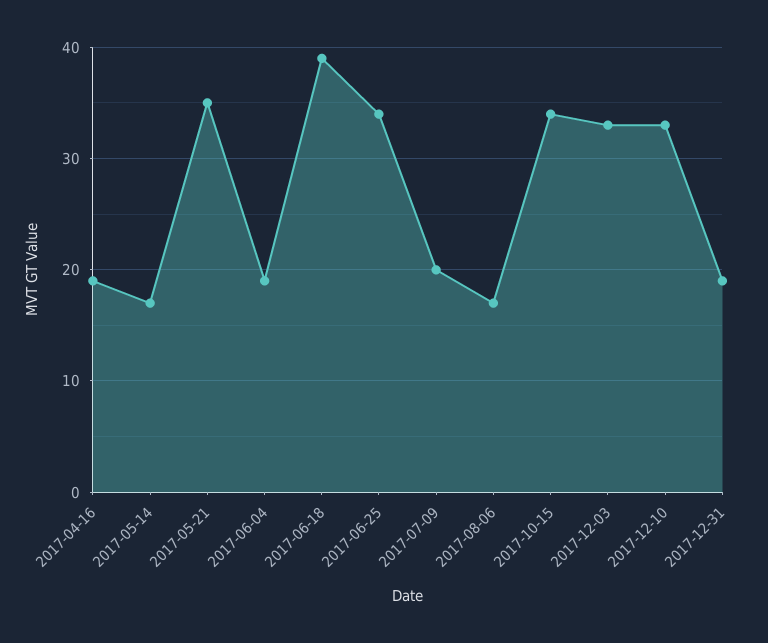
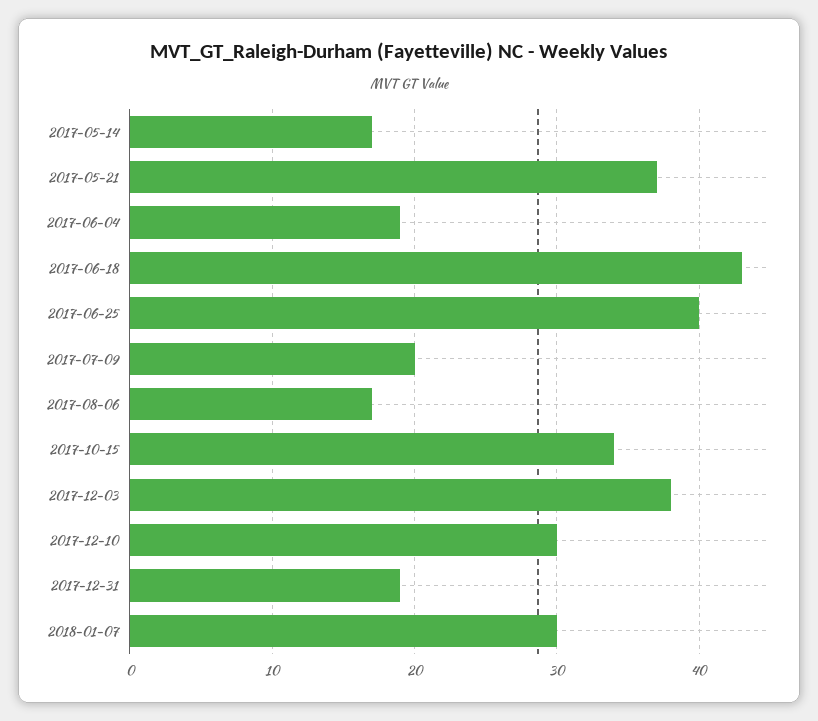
2017-04-16: 19 -> none
2017-05-21: 35 -> 37
2017-06-18: 39 -> 43
2017-06-25: 34 -> 40
2017-12-03: 33 -> 38
2017-12-10: 33 -> 30
2018-01-07: none -> 30

